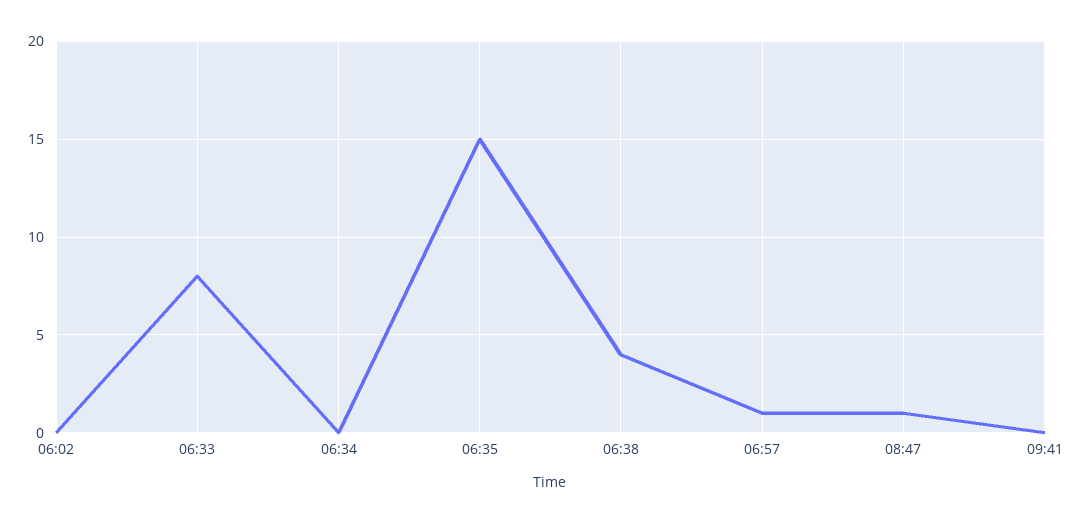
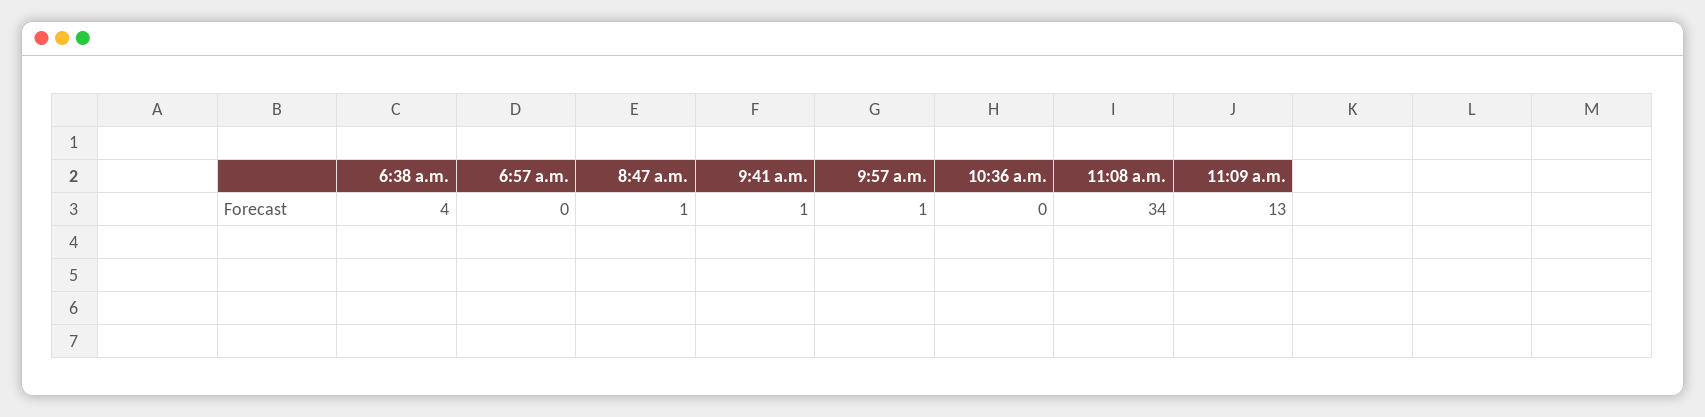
06:02: 0 -> none
06:33: 8 -> none
06:34: 0 -> none
06:35: 15 -> none
06:57: 1 -> 0
09:41: 0 -> 1
9:57 a.m.: none -> 1
10:36 a.m.: none -> 0
11:08 a.m.: none -> 34
11:09 a.m.: none -> 13

